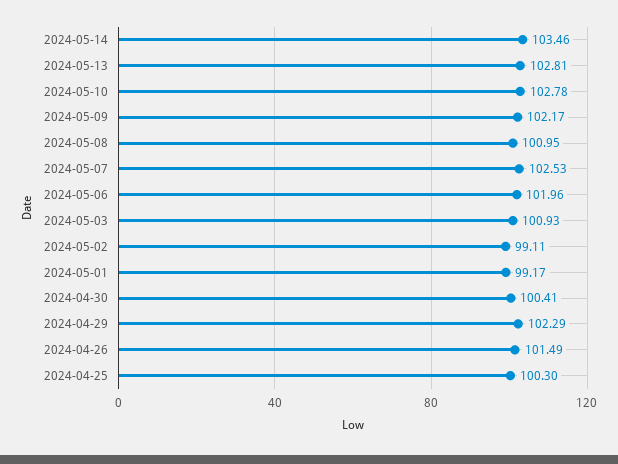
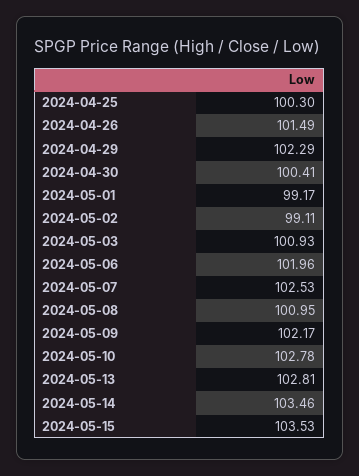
2024-05-15: none -> 103.53

